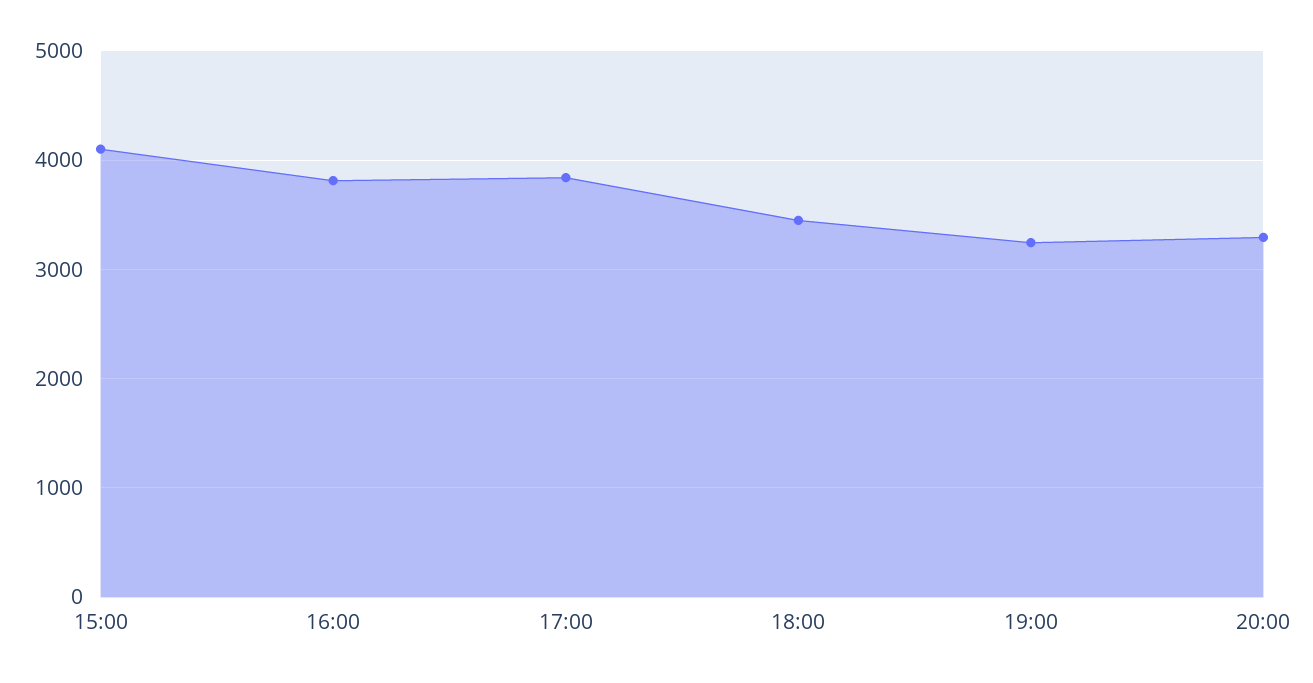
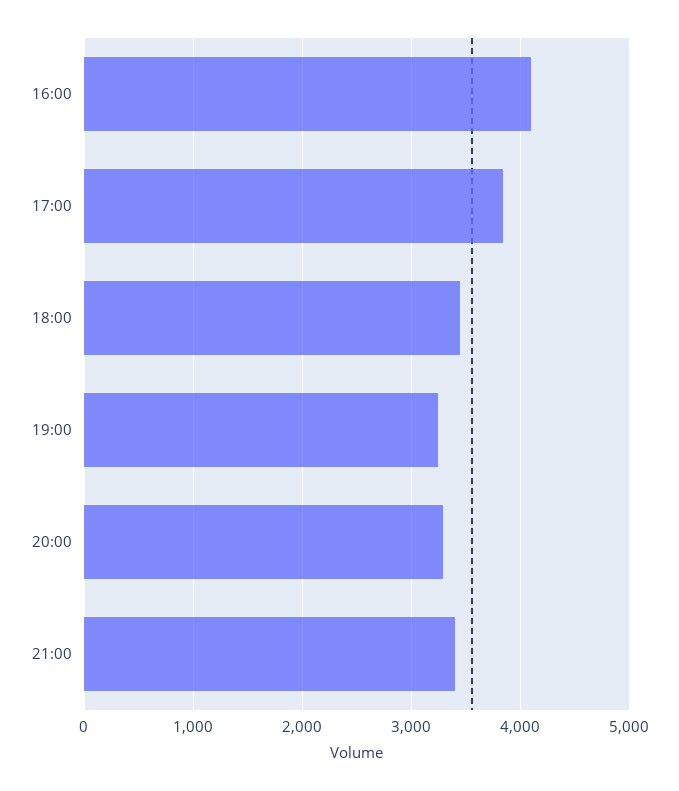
15:00: 4100 -> none
16:00: 3800 -> 4100
21:00: none -> 3400

